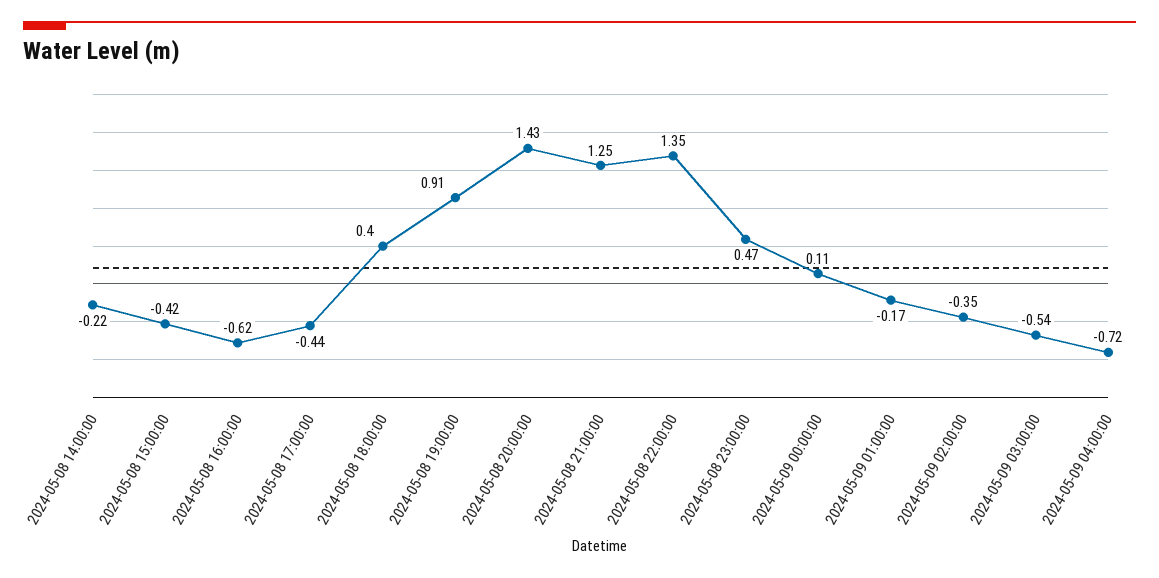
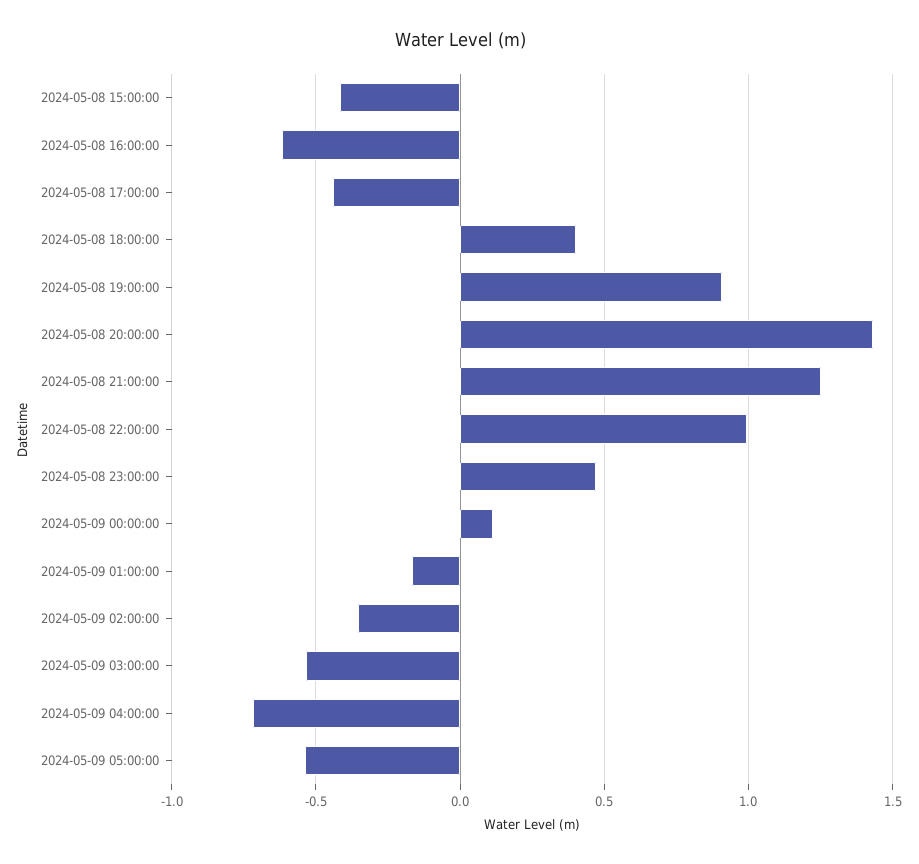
2024-05-08 14:00:00: -0.22 -> none
2024-05-08 22:00:00: 1.35 -> 1
2024-05-09 05:00:00: none -> -0.55

